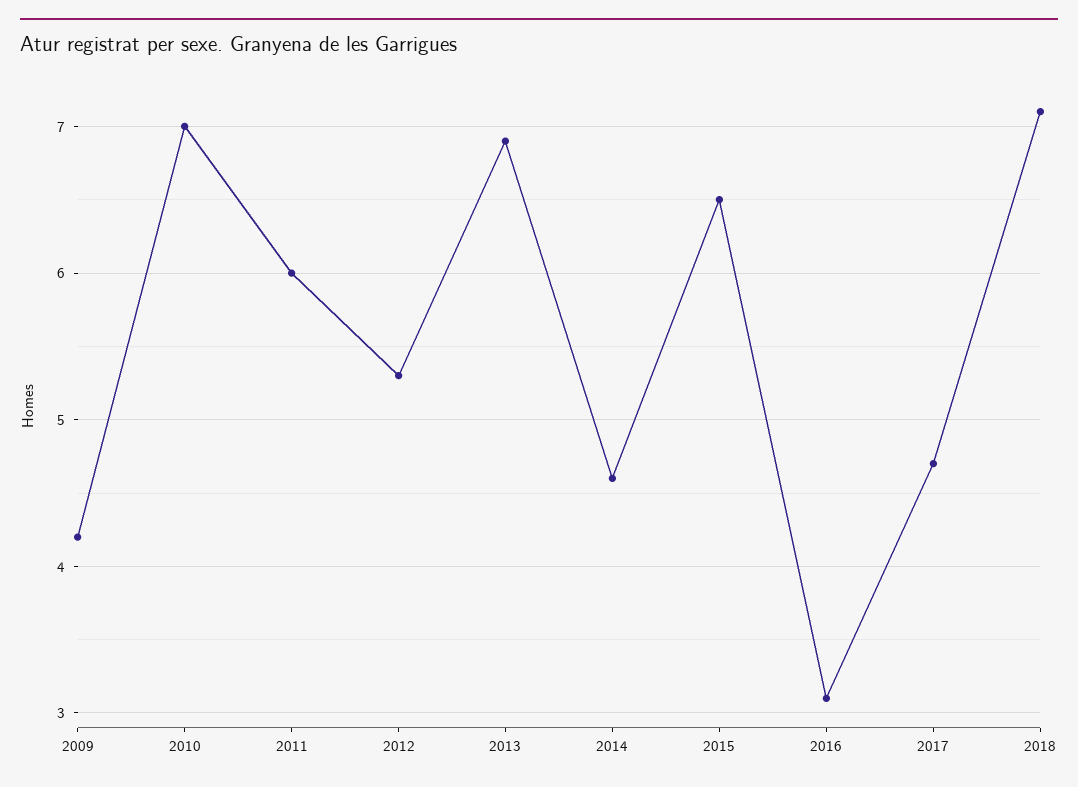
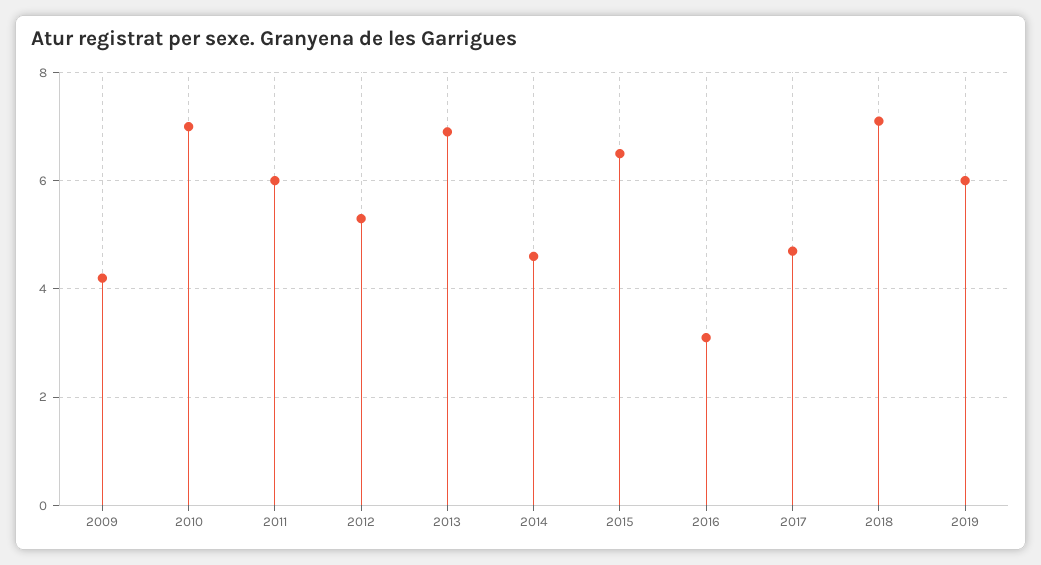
2019: none -> 6

